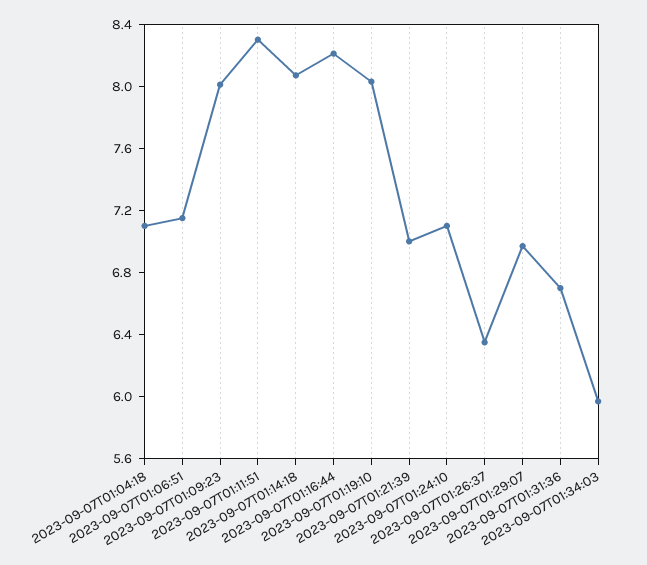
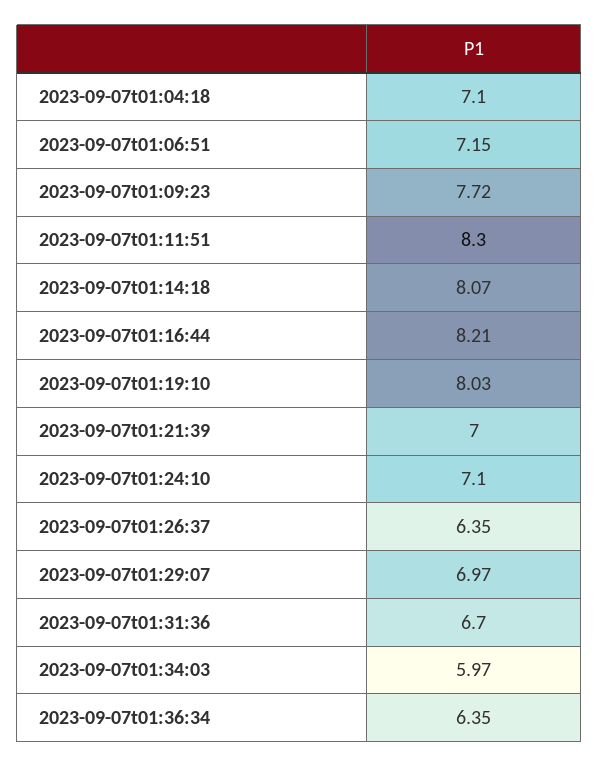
2023-09-07T01:09:23: 8 -> 7.72
2023-09-07t01:36:34: none -> 6.35

